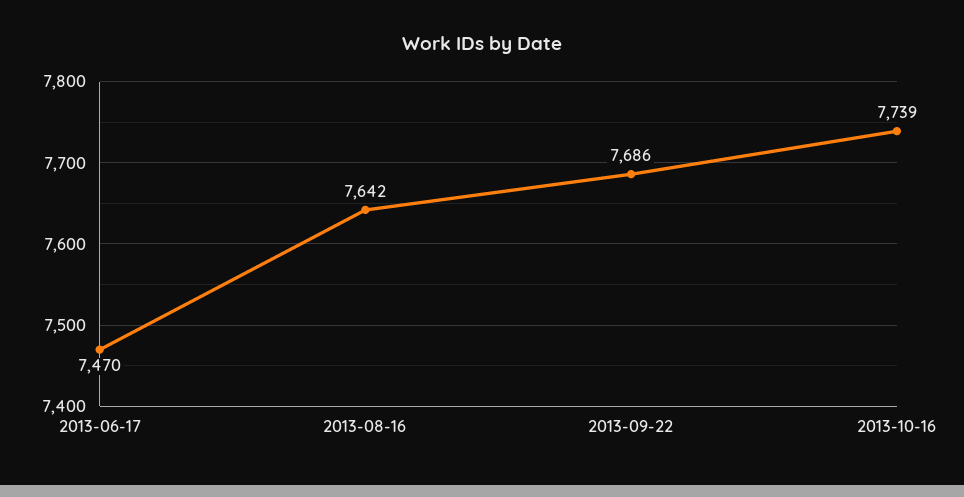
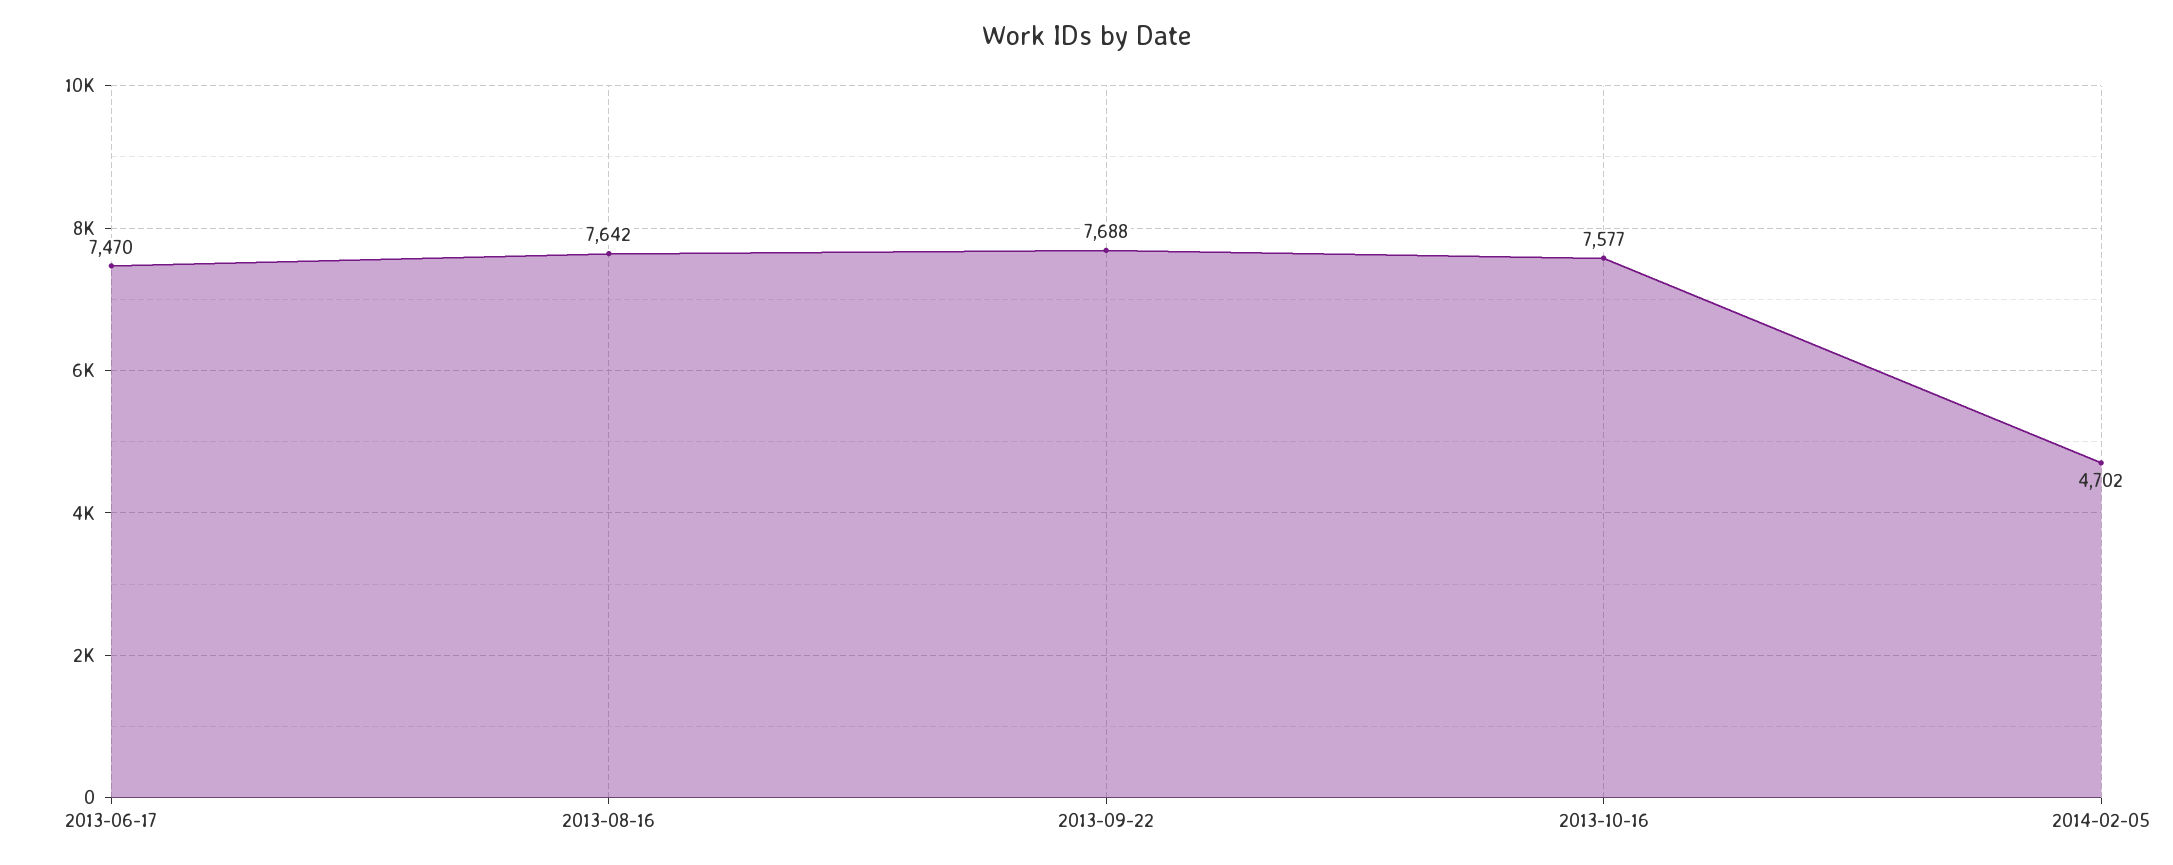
2013-09-22: 7686 -> 7688
2013-10-16: 7739 -> 7577
2014-02-05: none -> 4702

